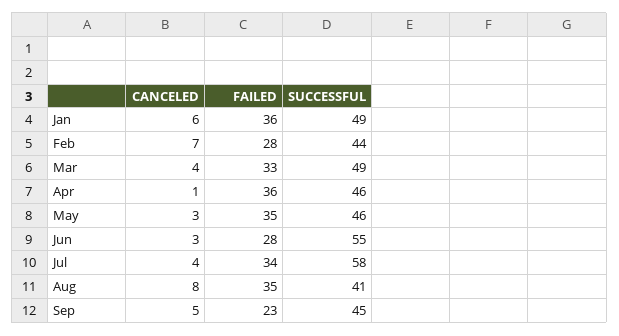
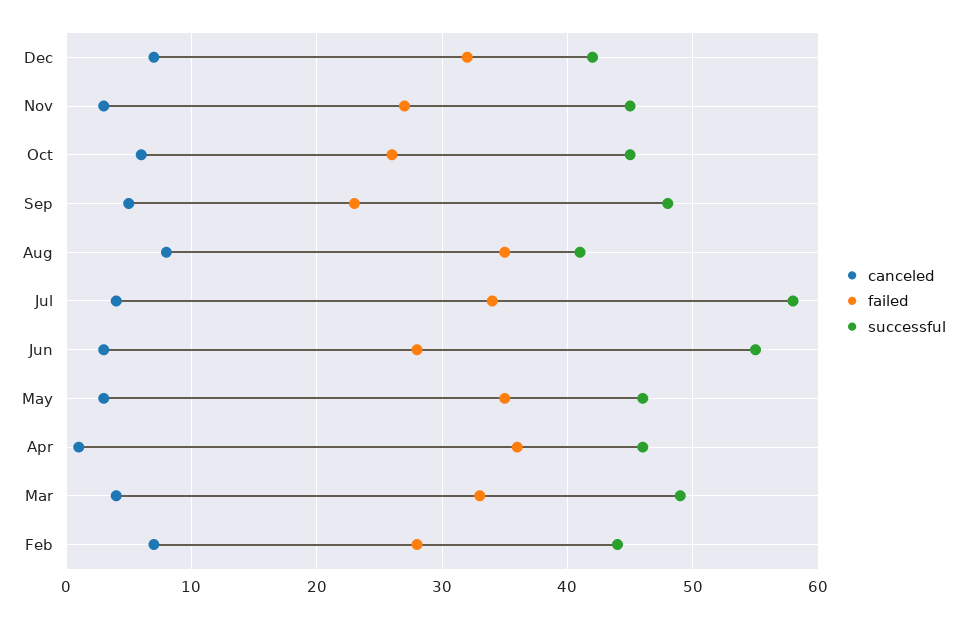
CANCELED, Jan: 6 -> none
FAILED, Jan: 36 -> none
SUCCESSFUL, Jan: 49 -> none
SUCCESSFUL, Sep: 45 -> 48
CANCELED, Dec: none -> 7
FAILED, Dec: none -> 32
SUCCESSFUL, Dec: none -> 42
CANCELED, Nov: none -> 3
FAILED, Nov: none -> 27
SUCCESSFUL, Nov: none -> 45
CANCELED, Oct: none -> 6
FAILED, Oct: none -> 26
SUCCESSFUL, Oct: none -> 45

